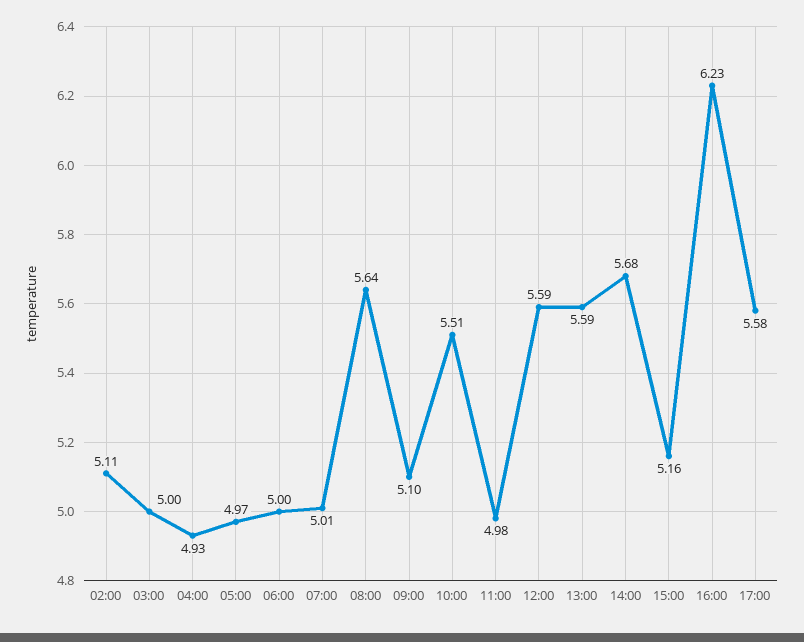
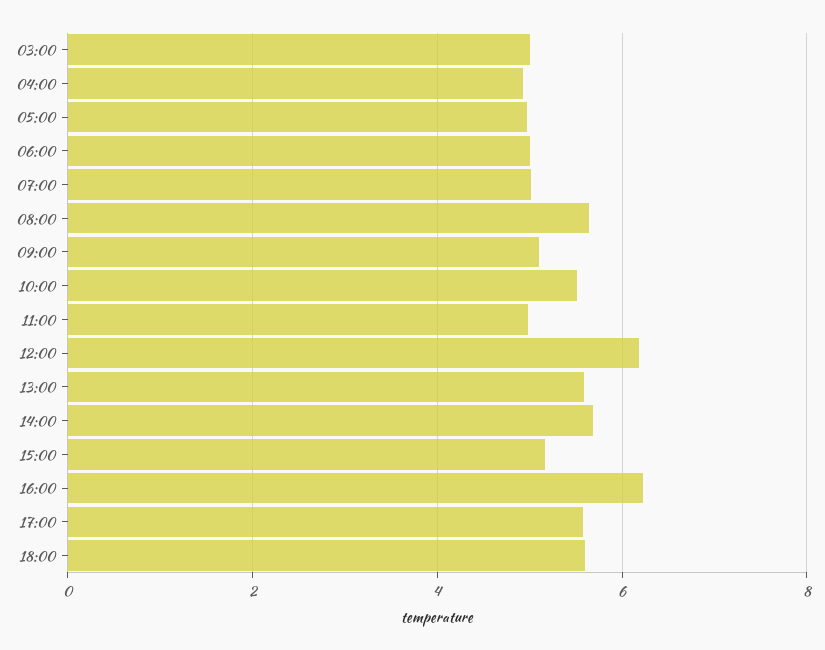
02:00: 5.11 -> none
12:00: 5.59 -> 6.2
18:00: none -> 5.6

